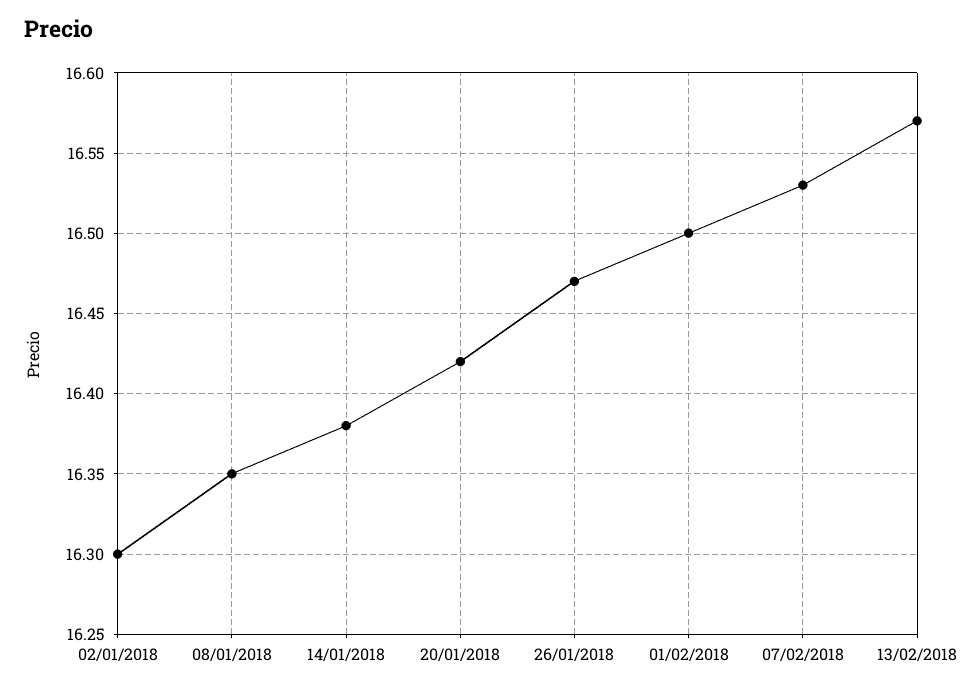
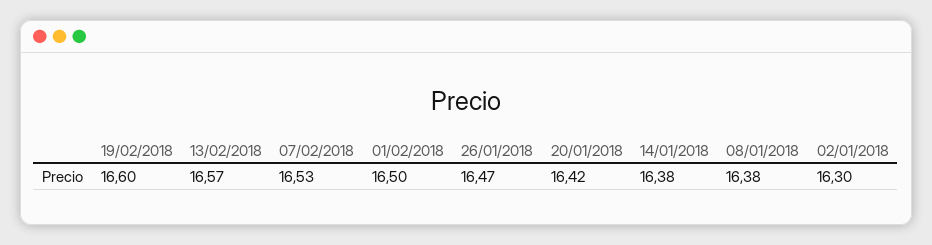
08/01/2018: 16.35 -> 16.38
19/02/2018: none -> 16.6

